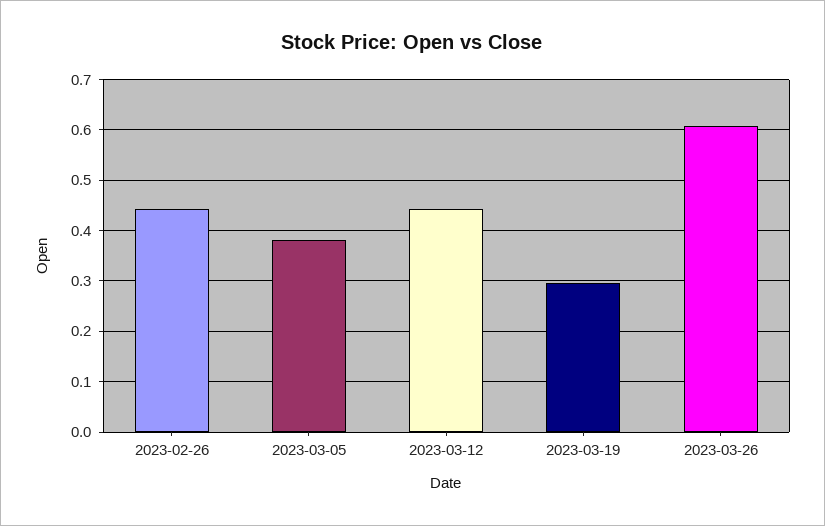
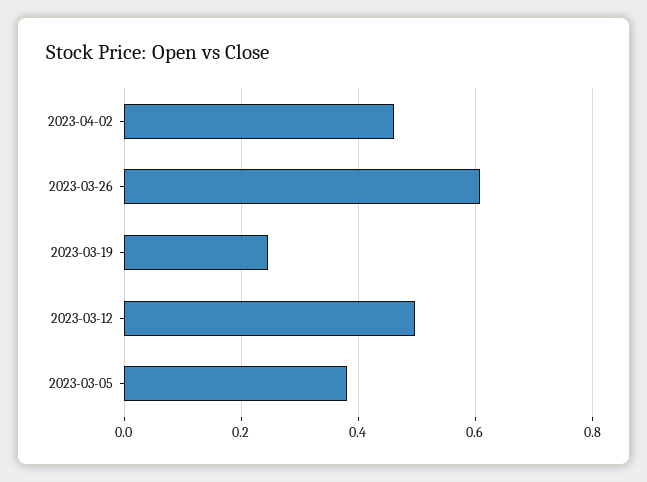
2023-02-26: 0.44 -> none
2023-03-12: 0.44 -> 0.5
2023-03-19: 0.3 -> 0.24
2023-04-02: none -> 0.46

